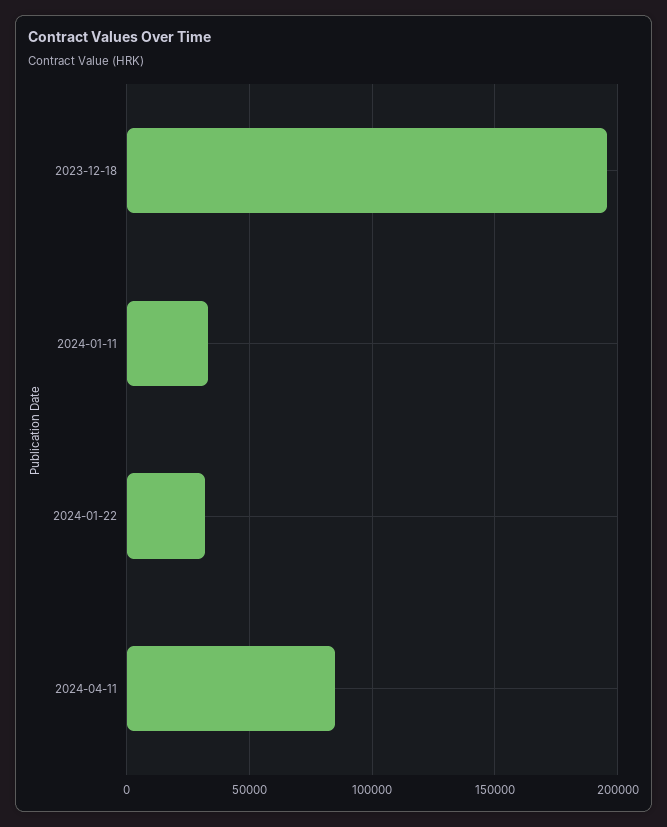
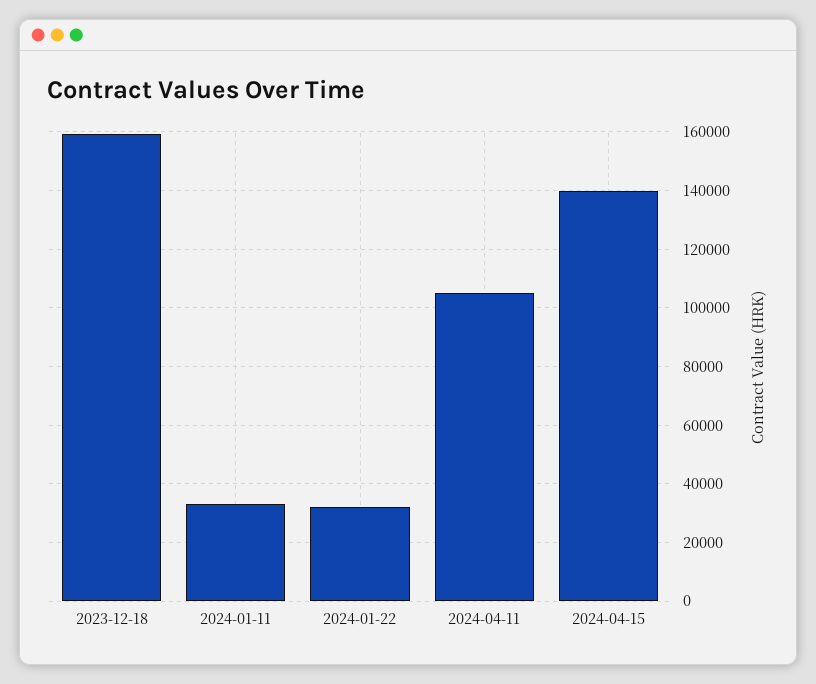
2023-12-18: 195000 -> 160000
2024-04-11: 85000 -> 105000
2024-04-15: none -> 140000

